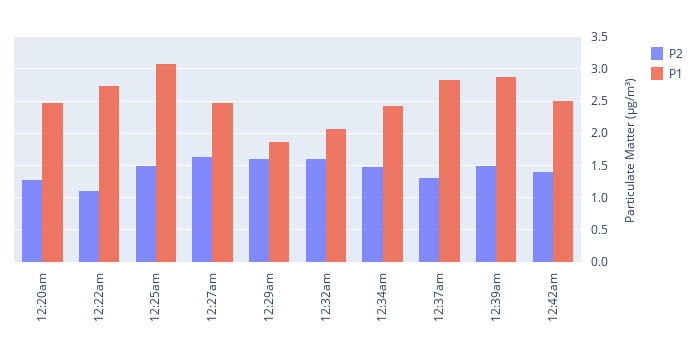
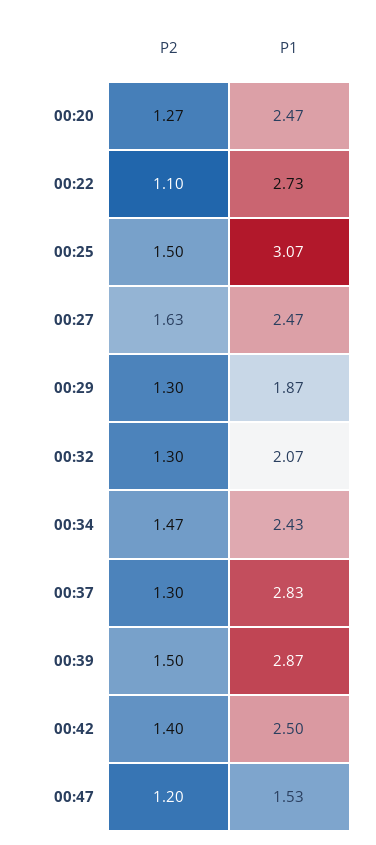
P2, 12:29am: 1.6 -> 1.3
P2, 12:32am: 1.6 -> 1.3
P2, 00:47: none -> 1.2
P1, 00:47: none -> 1.53

